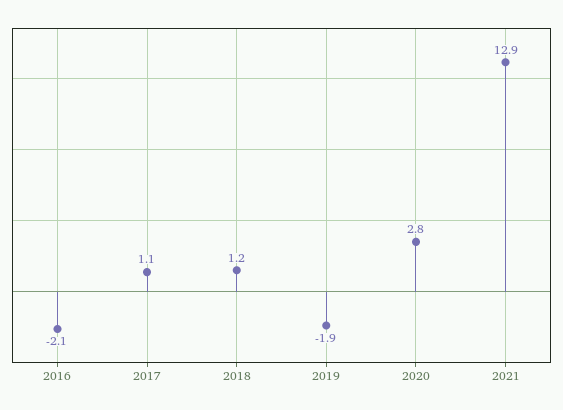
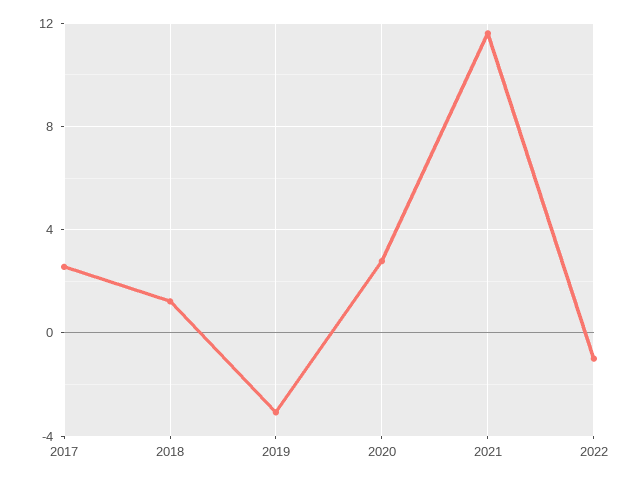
2016: -2.1 -> none
2017: 1.1 -> 2.5
2019: -1.9 -> -3
2021: 12.9 -> 11.5
2022: none -> -1

